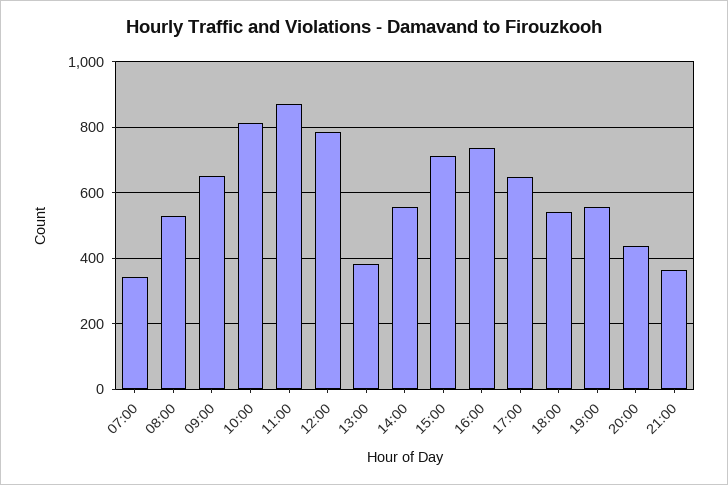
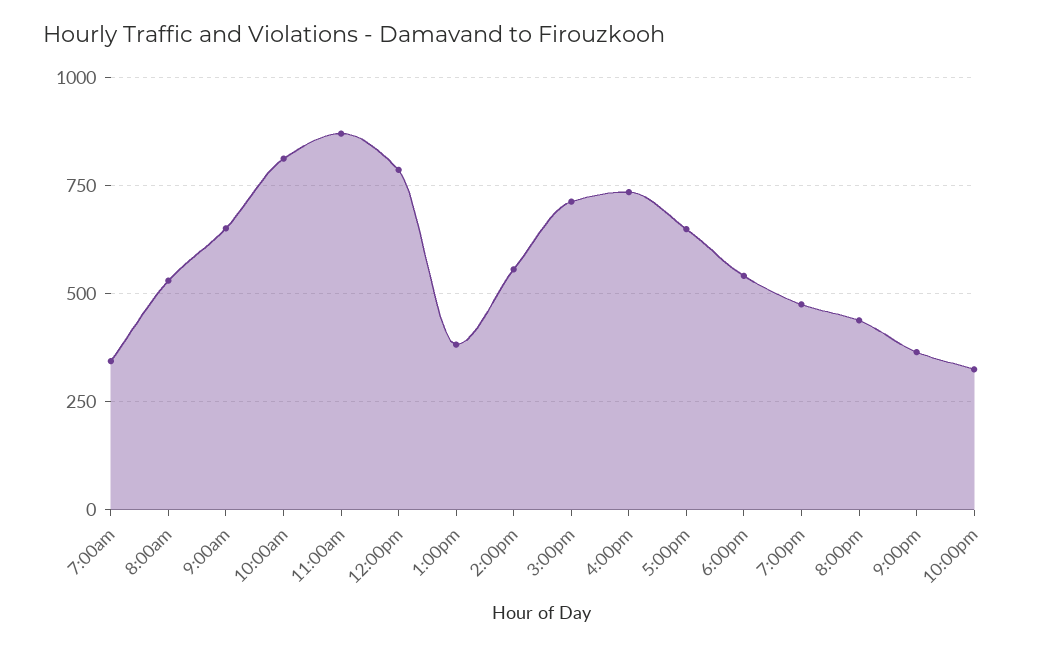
19:00: 560 -> 475
10:00pm: none -> 325

